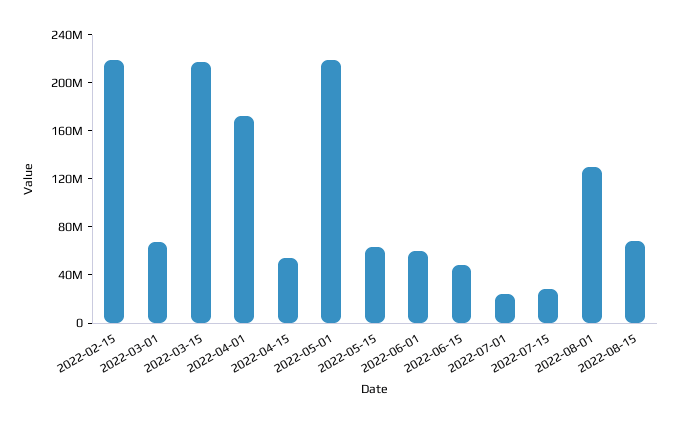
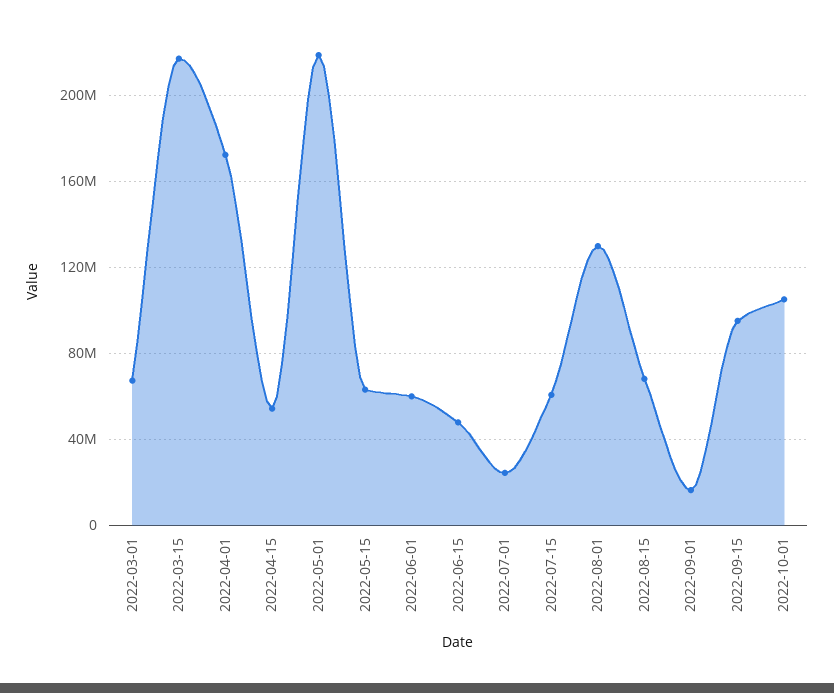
2022-02-15: 220000000 -> none
2022-07-15: 30000000 -> 60000000
2022-09-01: none -> 15000000
2022-09-15: none -> 95000000
2022-10-01: none -> 105000000

